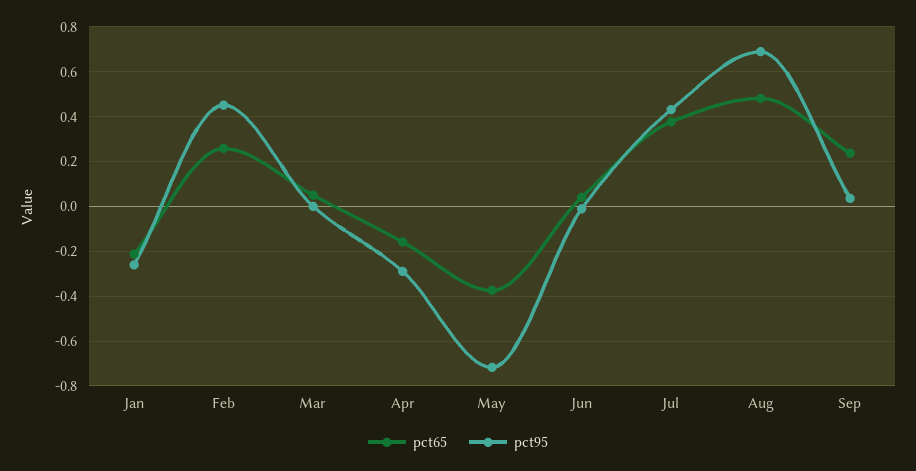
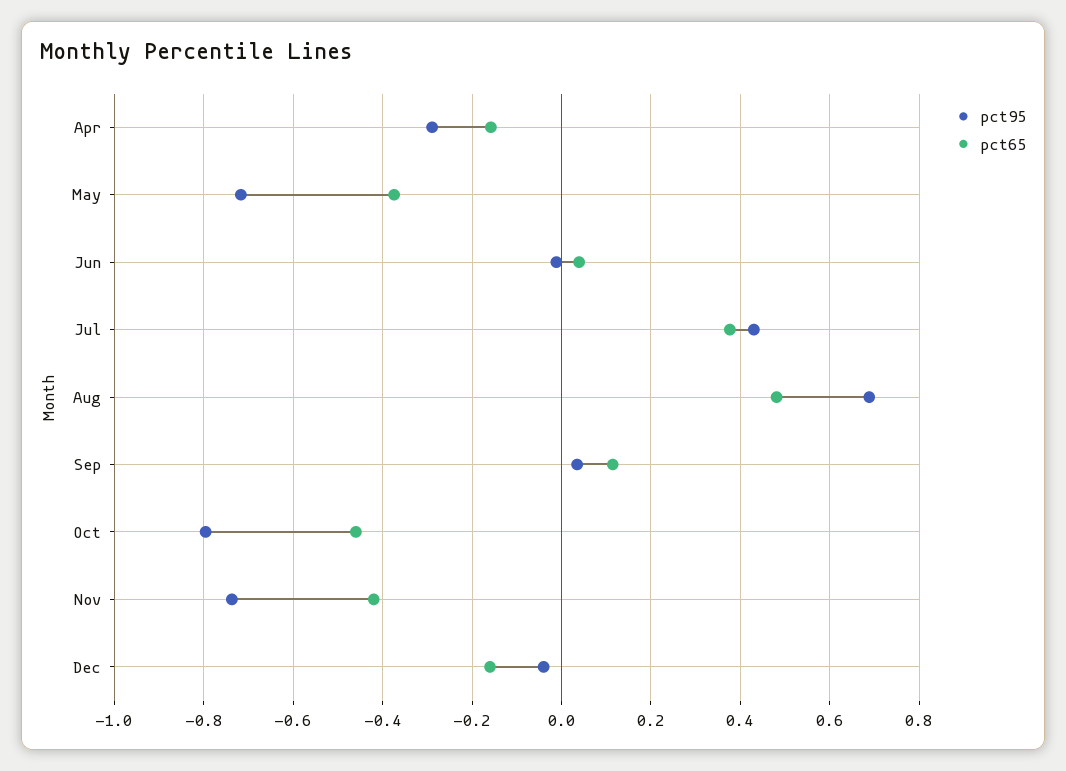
pct65, Jan: -0.2 -> none
pct95, Jan: -0.25 -> none
pct65, Feb: 0.25 -> none
pct95, Feb: 0.45 -> none
pct65, Mar: 0.05 -> none
pct95, Mar: 0 -> none
pct65, Sep: 0.25 -> 0.12
pct95, Oct: none -> -0.8
pct65, Oct: none -> -0.46
pct95, Nov: none -> -0.74
pct65, Nov: none -> -0.42
pct95, Dec: none -> -0.04
pct65, Dec: none -> -0.16

